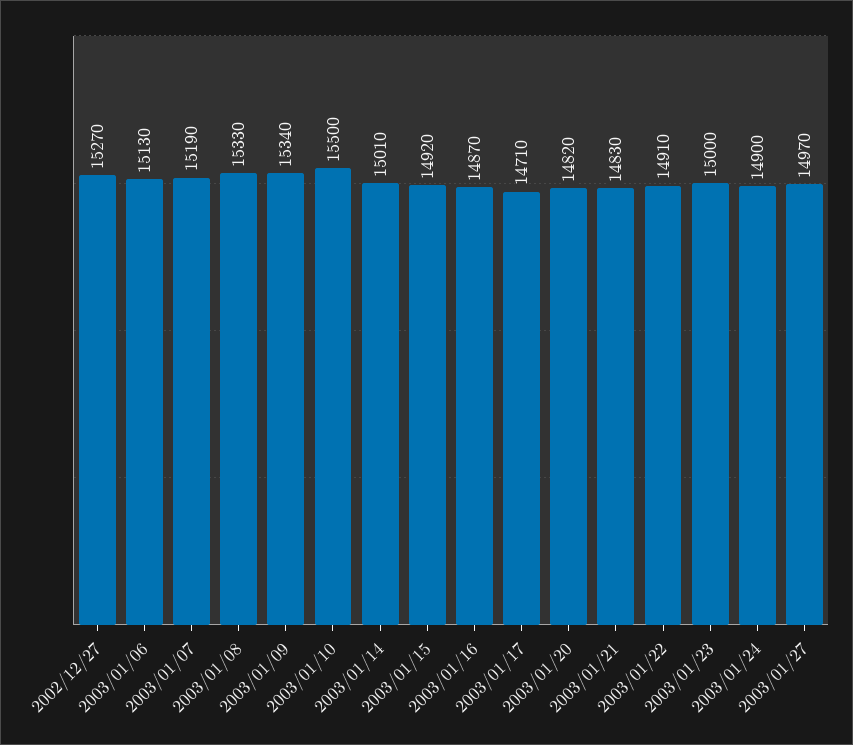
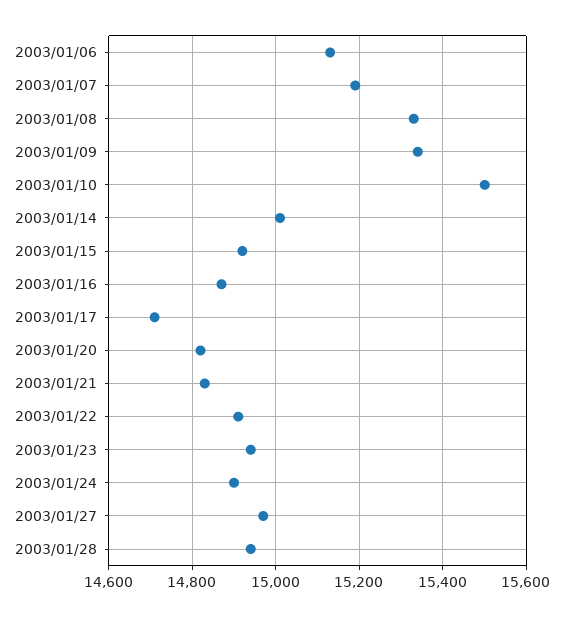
2002/12/27: 15270 -> none
2003/01/23: 15000 -> 14940
2003/01/28: none -> 14940

